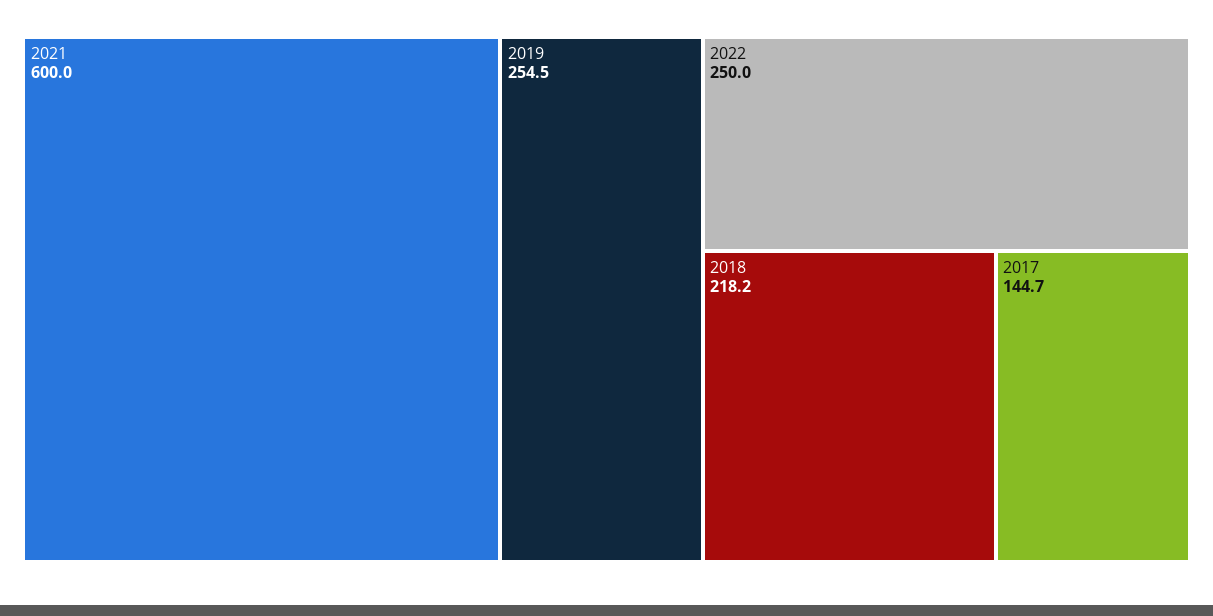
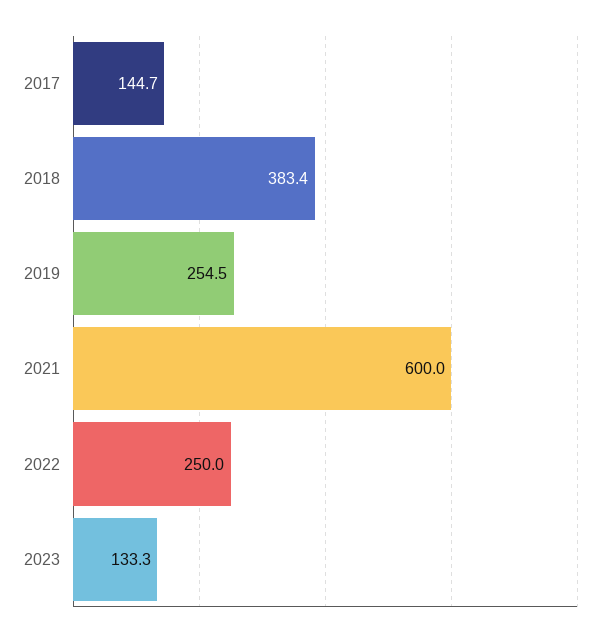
2018: 218.2 -> 383.4
2023: none -> 133.3

